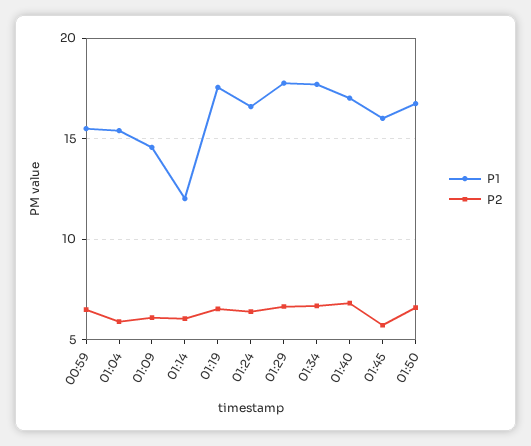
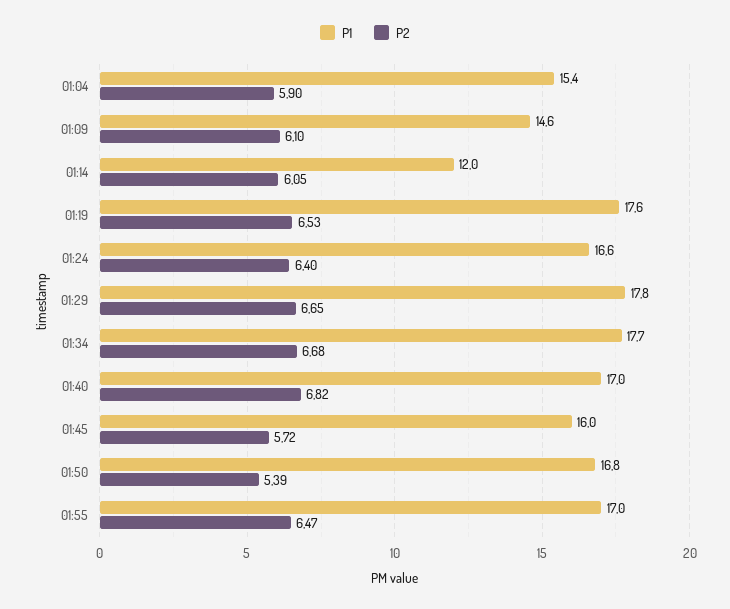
P1, 00:59: 15.5 -> none
P2, 00:59: 6.5 -> none
P2, 01:50: 6.5 -> 5.39
P1, 01:55: none -> 17
P2, 01:55: none -> 6.47

